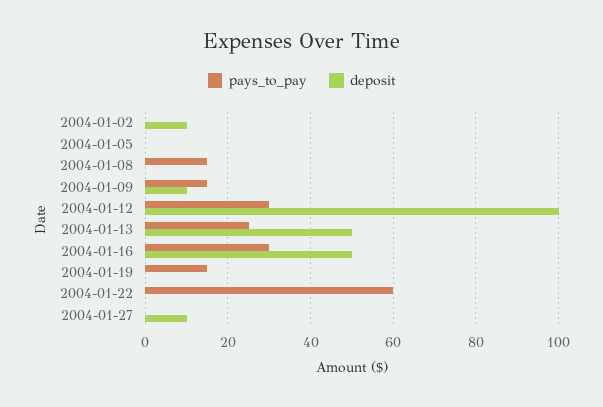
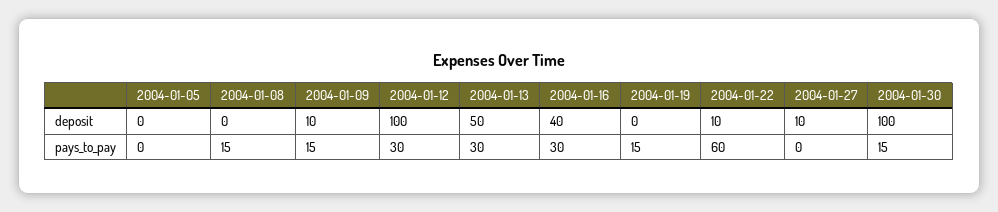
pays_to_pay, 2004-01-02: 0 -> none
deposit, 2004-01-02: 10 -> none
pays_to_pay, 2004-01-13: 25 -> 30
deposit, 2004-01-16: 50 -> 40
deposit, 2004-01-22: 0 -> 10
deposit, 2004-01-30: none -> 100
pays_to_pay, 2004-01-30: none -> 15

